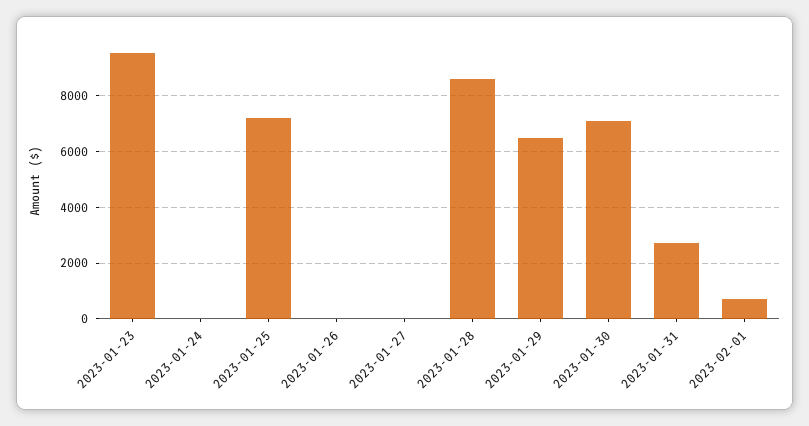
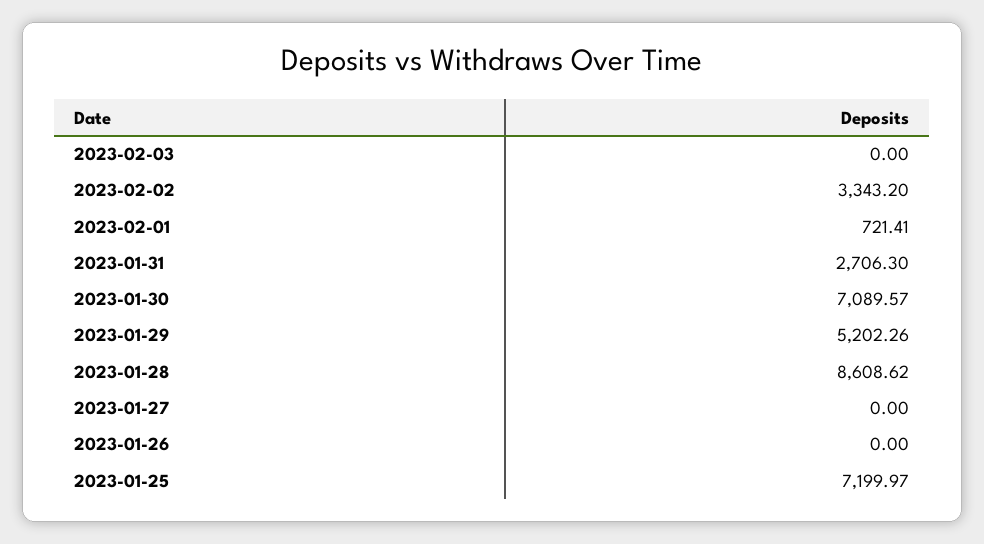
2023-01-23: 9500 -> none
2023-01-24: 0 -> none
2023-01-29: 6500 -> 5202.26
2023-02-03: none -> 0
2023-02-02: none -> 3343.2

